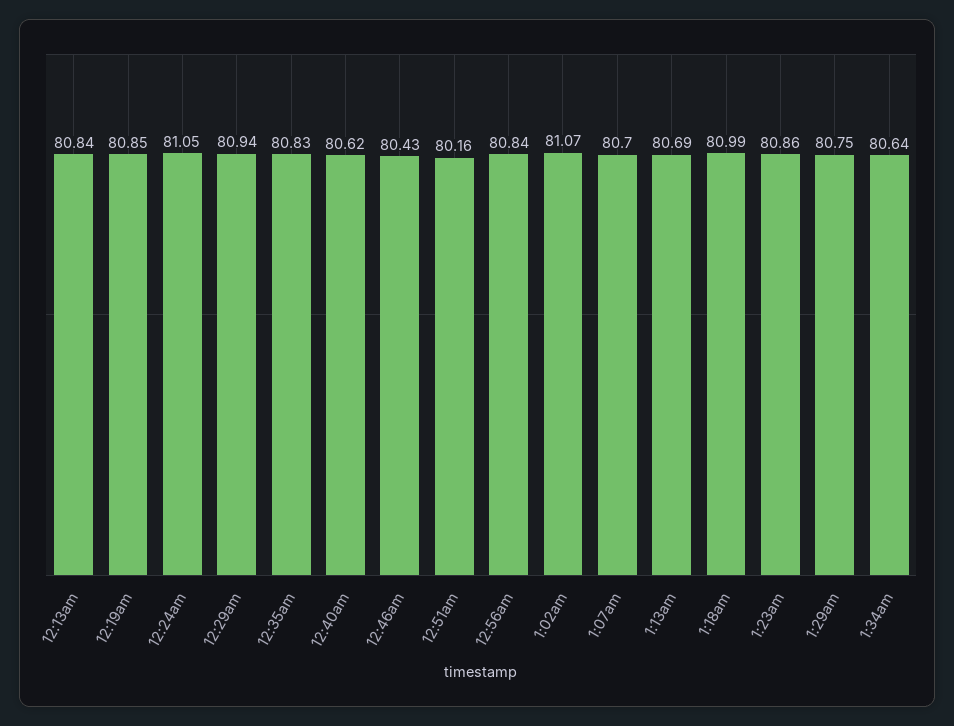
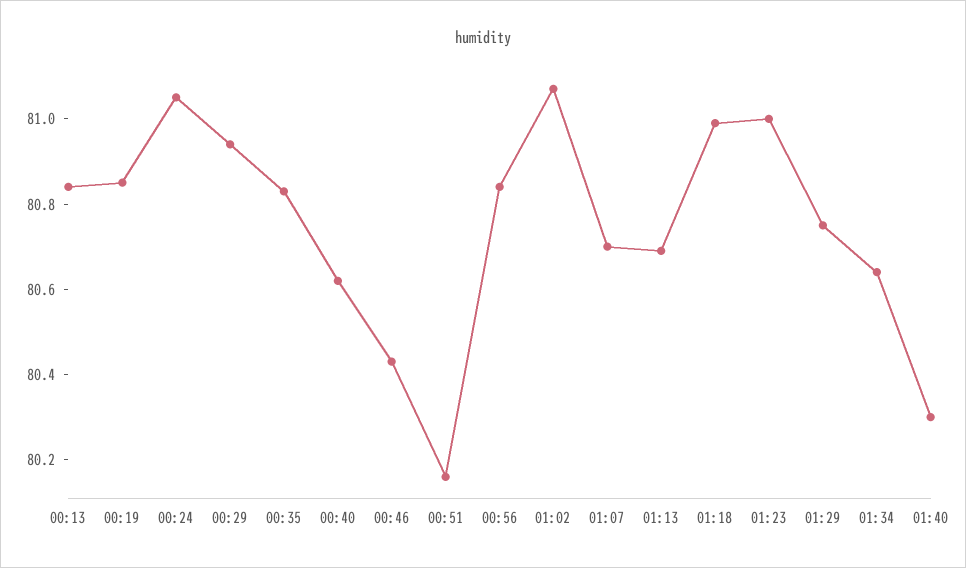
1:23am: 80.86 -> 81
01:40: none -> 80.3

